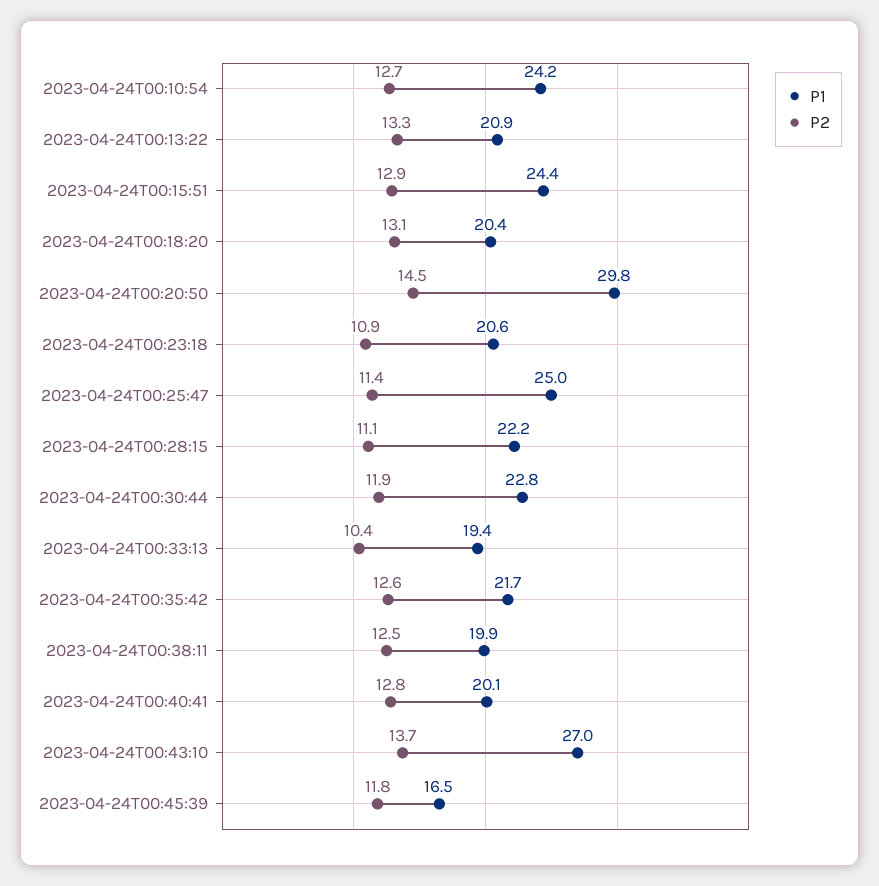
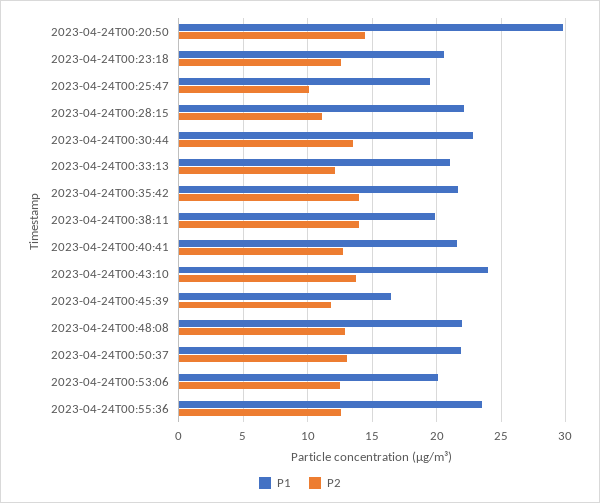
P1, 2023-04-24T00:10:54: 24.2 -> none
P2, 2023-04-24T00:10:54: 12.7 -> none
P1, 2023-04-24T00:13:22: 20.9 -> none
P2, 2023-04-24T00:13:22: 13.3 -> none
P1, 2023-04-24T00:15:51: 24.4 -> none
P2, 2023-04-24T00:15:51: 12.9 -> none
P1, 2023-04-24T00:18:20: 20.4 -> none
P2, 2023-04-24T00:18:20: 13.1 -> none
P2, 2023-04-24T00:23:18: 10.9 -> 12.5
P1, 2023-04-24T00:25:47: 25 -> 19.5
P2, 2023-04-24T00:25:47: 11.4 -> 10
P2, 2023-04-24T00:30:44: 11.9 -> 13.5
P1, 2023-04-24T00:33:13: 19.4 -> 21
P2, 2023-04-24T00:33:13: 10.4 -> 12
P2, 2023-04-24T00:35:42: 12.6 -> 14
P2, 2023-04-24T00:38:11: 12.5 -> 14
P1, 2023-04-24T00:40:41: 20.1 -> 21.5
P1, 2023-04-24T00:43:10: 27 -> 24
P1, 2023-04-24T00:48:08: none -> 22
P2, 2023-04-24T00:48:08: none -> 13
P1, 2023-04-24T00:50:37: none -> 22
P2, 2023-04-24T00:50:37: none -> 13
P1, 2023-04-24T00:53:06: none -> 20
P2, 2023-04-24T00:53:06: none -> 12.5
P1, 2023-04-24T00:55:36: none -> 23.5
P2, 2023-04-24T00:55:36: none -> 12.5

